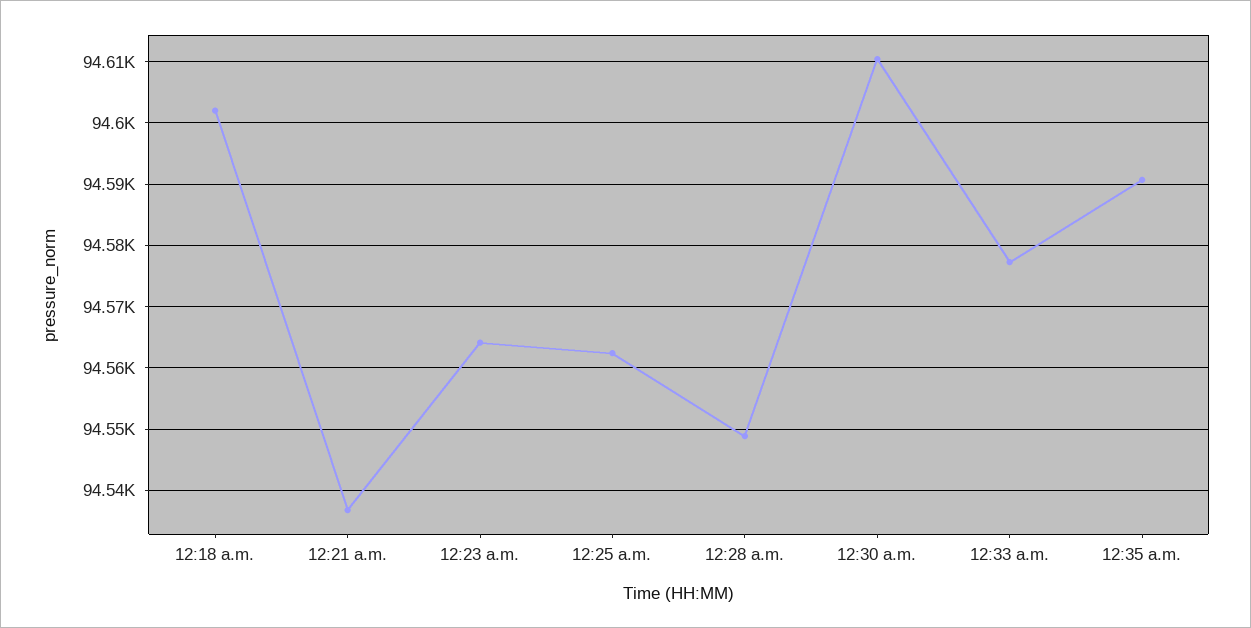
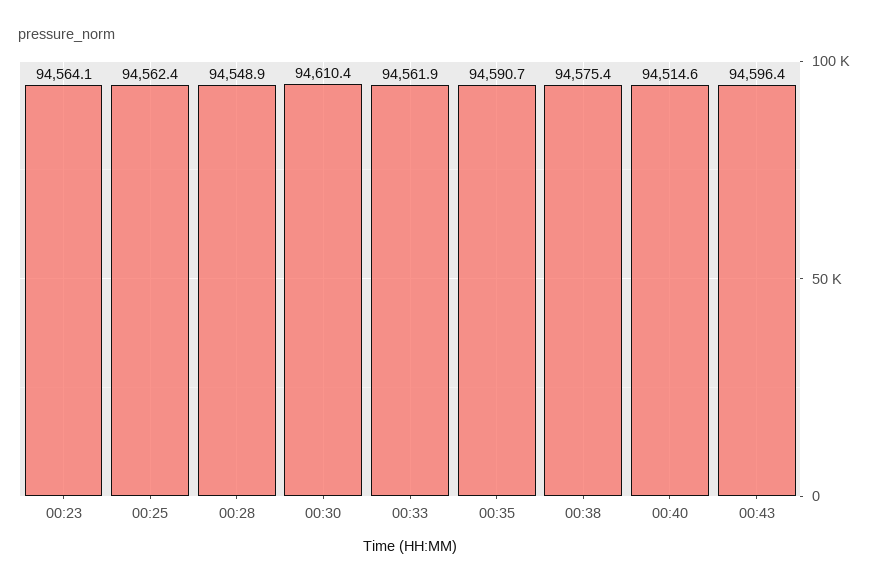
12:18 a.m.: 94602 -> none
12:21 a.m.: 94537 -> none
12:33 a.m.: 94577 -> 94561.9
00:38: none -> 94575.4
00:40: none -> 94514.6
00:43: none -> 94596.4

